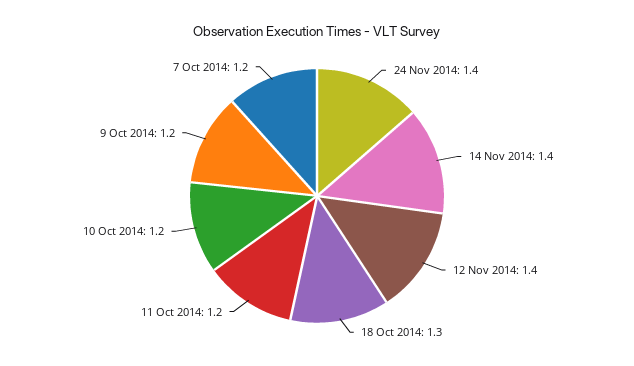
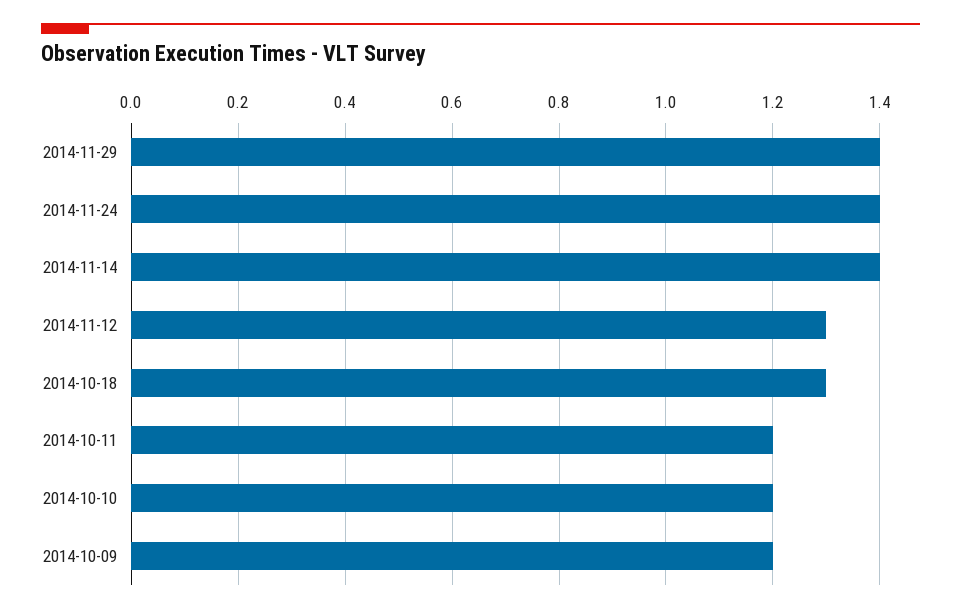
12 Nov 2014: 1.4 -> 1.3
7 Oct 2014: 1.2 -> none
2014-11-29: none -> 1.4

